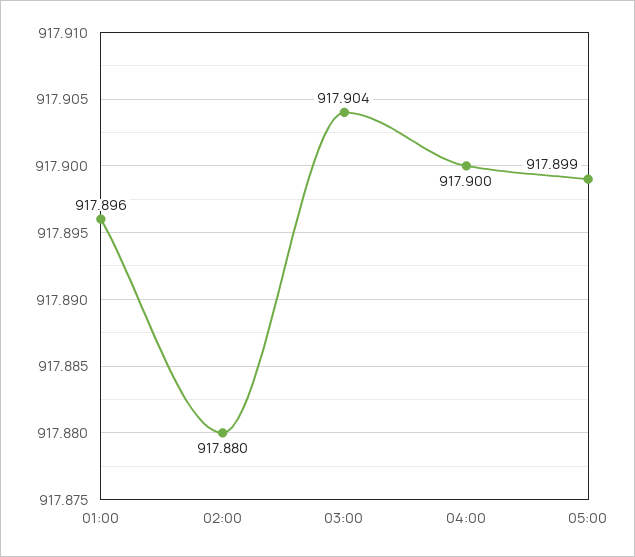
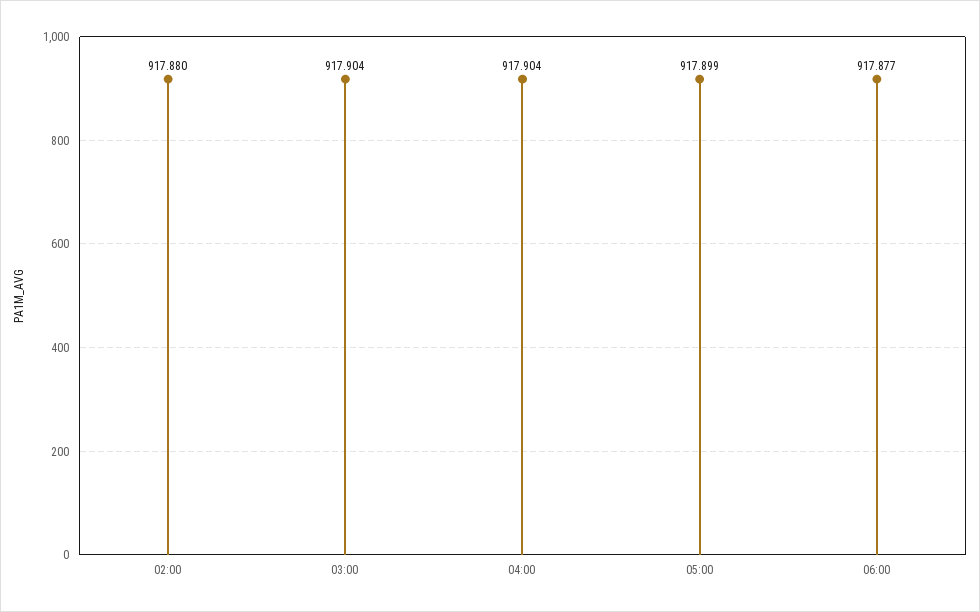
01:00: 917.896 -> none
04:00: 917.9 -> 917.904
06:00: none -> 917.877

